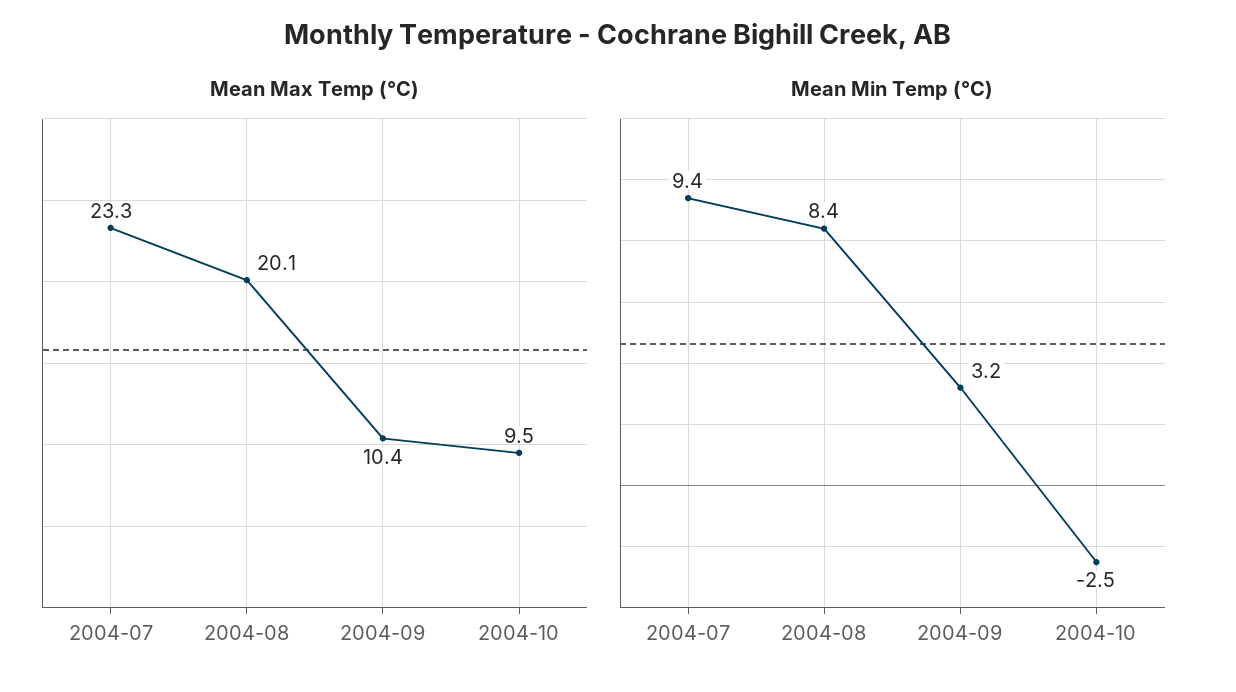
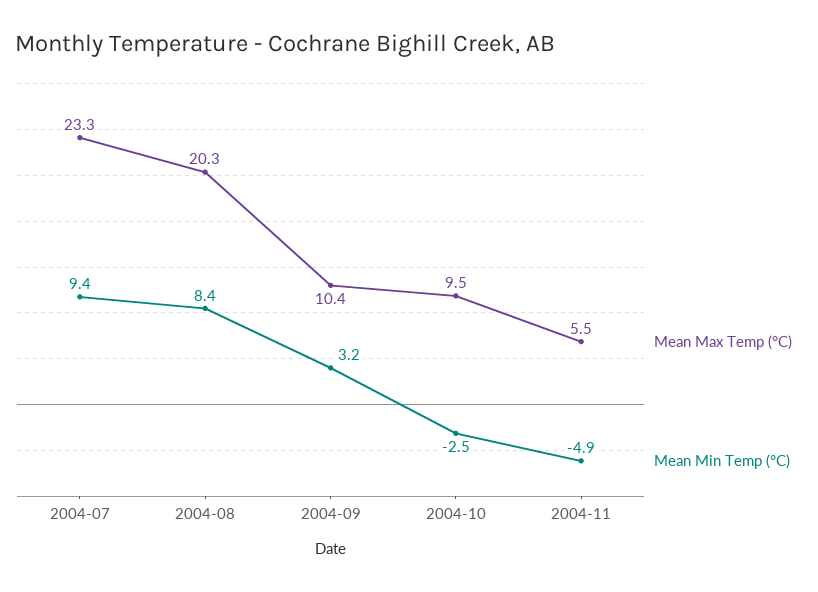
Mean Max Temp (°C), 2004-08: 20.1 -> 20.3
Mean Max Temp (°C), 2004-11: none -> 5.5
Mean Min Temp (°C), 2004-11: none -> -4.9

